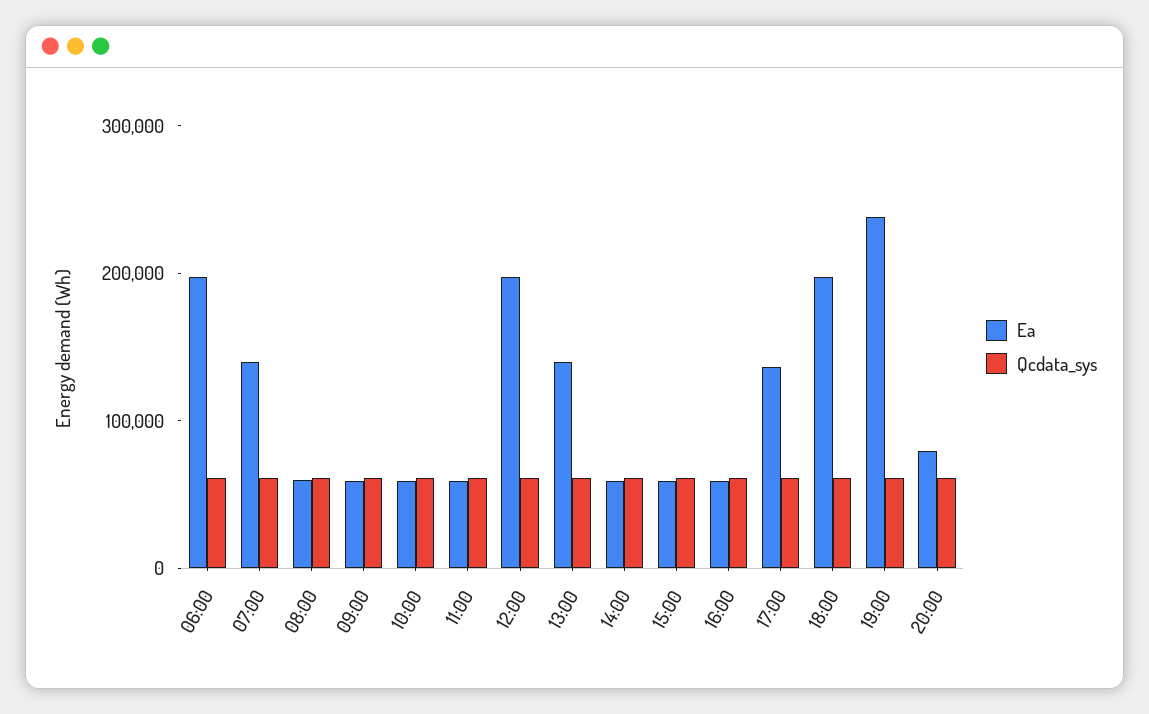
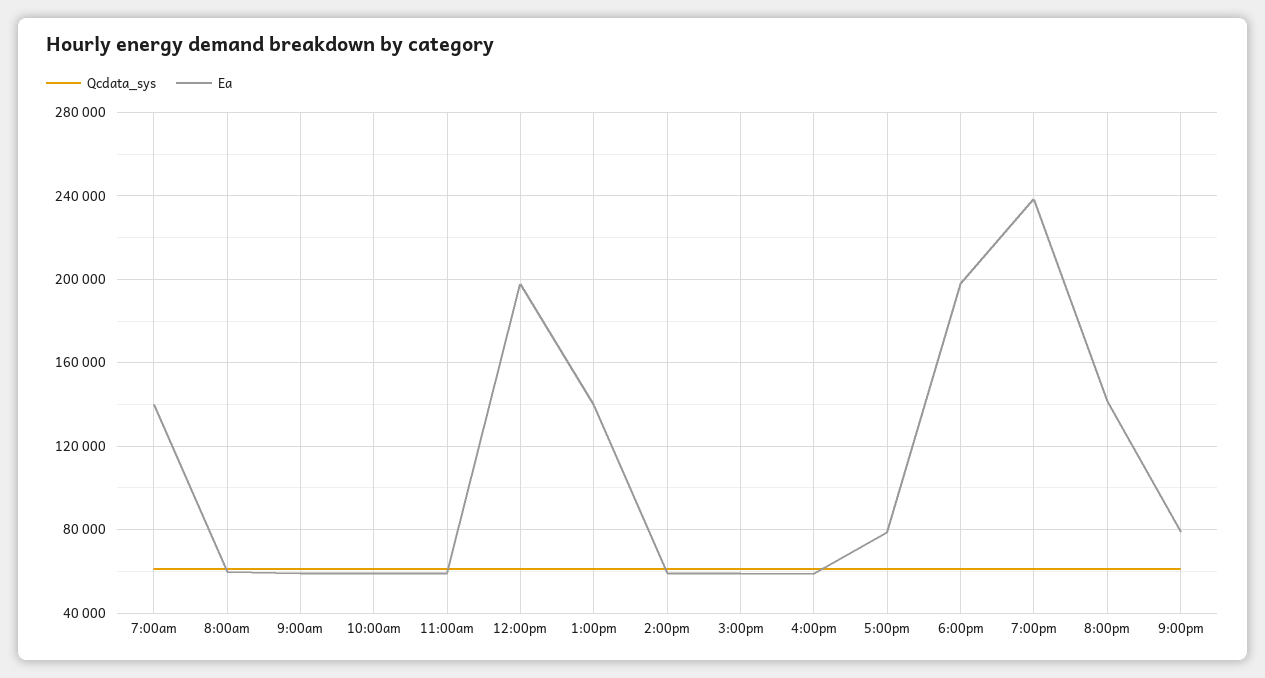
Ea, 06:00: 200000 -> none
Qcdata_sys, 06:00: 60000 -> none
Ea, 17:00: 140000 -> 80000
Ea, 20:00: 80000 -> 140000
Qcdata_sys, 9:00pm: none -> 60000
Ea, 9:00pm: none -> 80000

